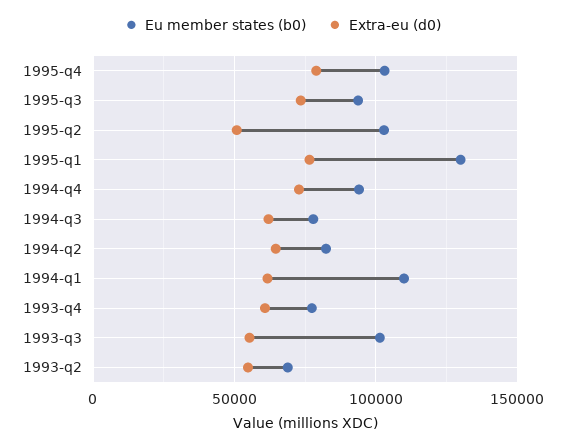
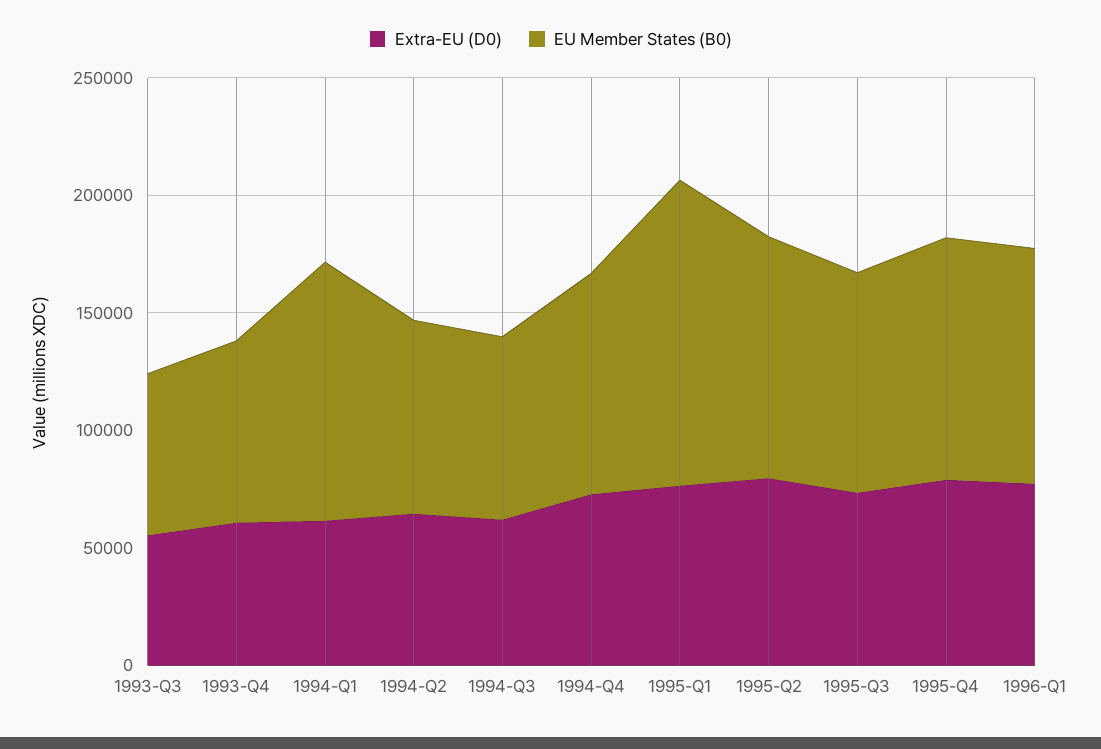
Extra-eu (d0), 1995-q2: 50000 -> 80000
Eu member states (b0), 1993-q3: 100000 -> 70000
Eu member states (b0), 1993-q2: 70000 -> none
Extra-eu (d0), 1993-q2: 55000 -> none
Extra-eu (d0), 1996-Q1: none -> 80000
Eu member states (b0), 1996-Q1: none -> 100000

